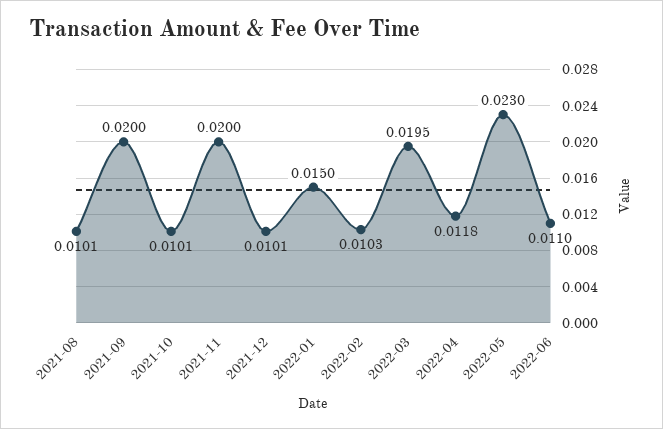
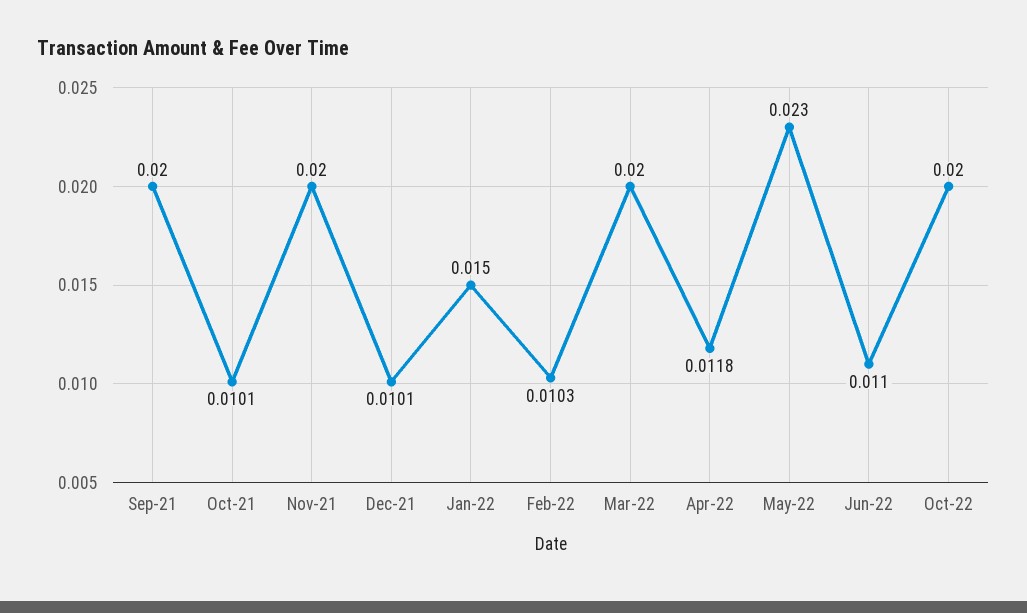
2021-08: 0.0101 -> none
2022-03: 0.0195 -> 0.02
Oct-22: none -> 0.02

